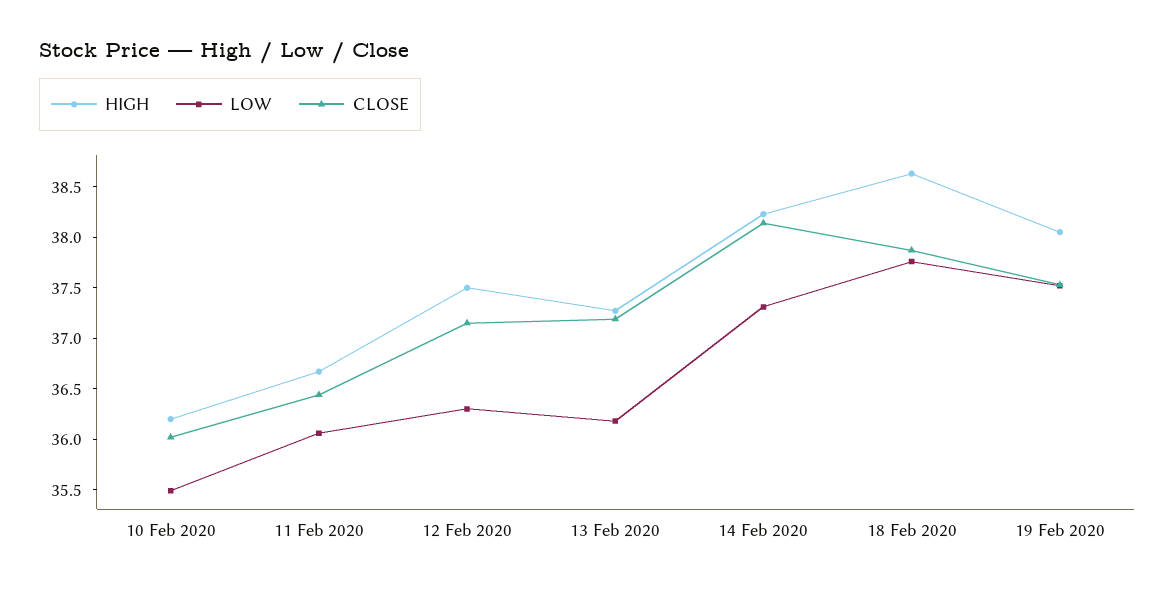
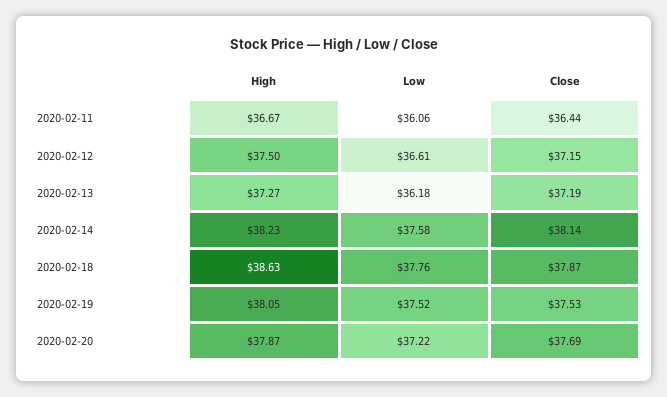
HIGH, 10 Feb 2020: 36.2 -> none
LOW, 10 Feb 2020: 35.5 -> none
CLOSE, 10 Feb 2020: 36 -> none
LOW, 12 Feb 2020: 36.3 -> 36.61
LOW, 14 Feb 2020: 37.3 -> 37.58
HIGH, 2020-02-20: none -> 37.87
LOW, 2020-02-20: none -> 37.22
CLOSE, 2020-02-20: none -> 37.69

